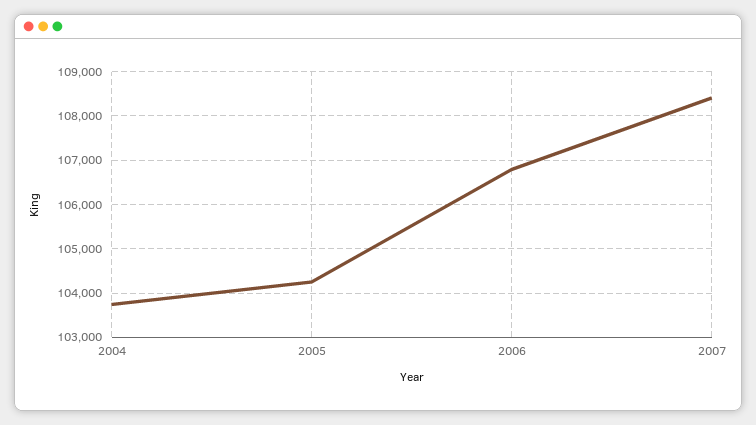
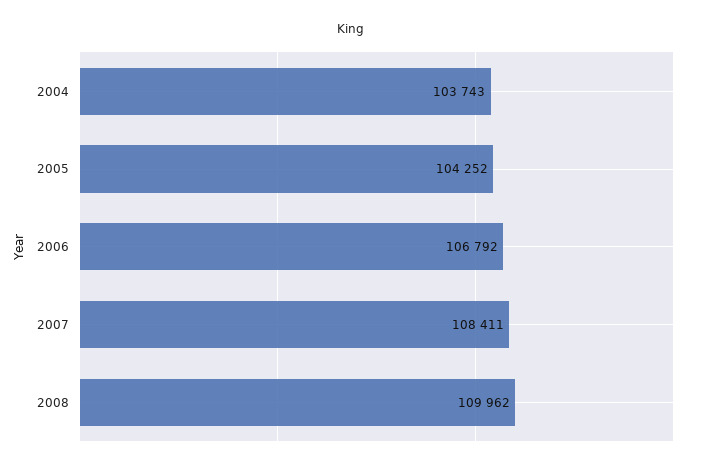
2008: none -> 109962

